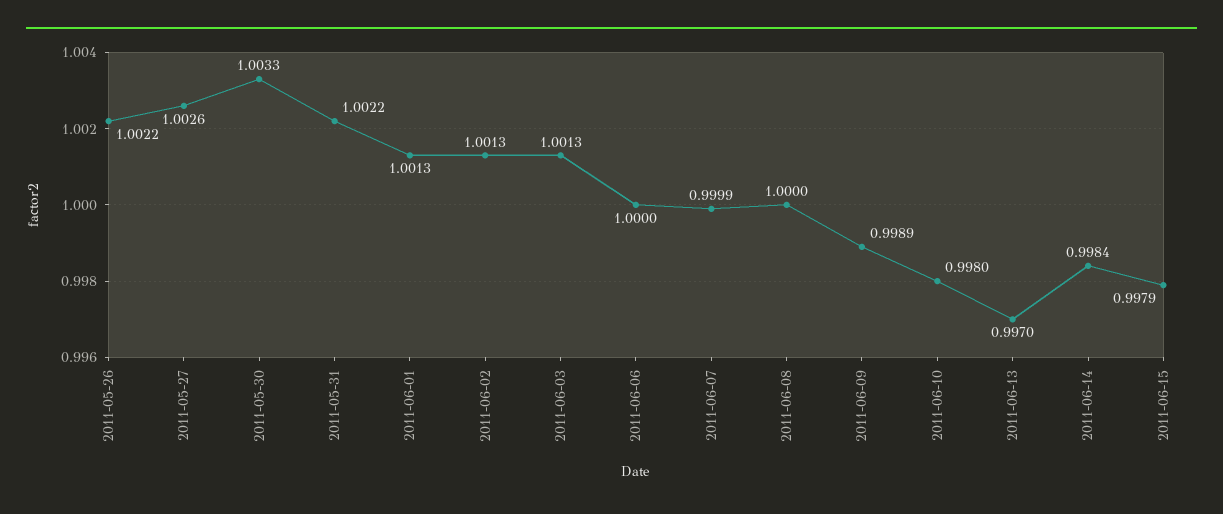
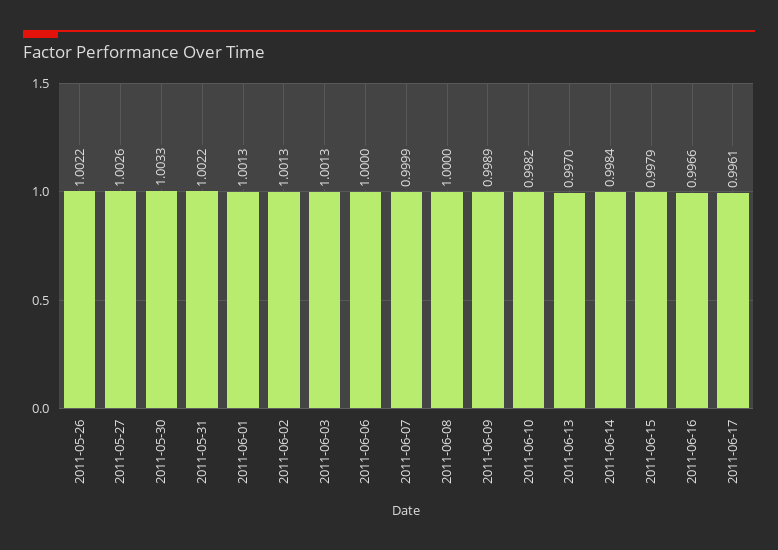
2011-06-10: 0.998 -> 0.9982
2011-06-16: none -> 0.9966
2011-06-17: none -> 0.9961

